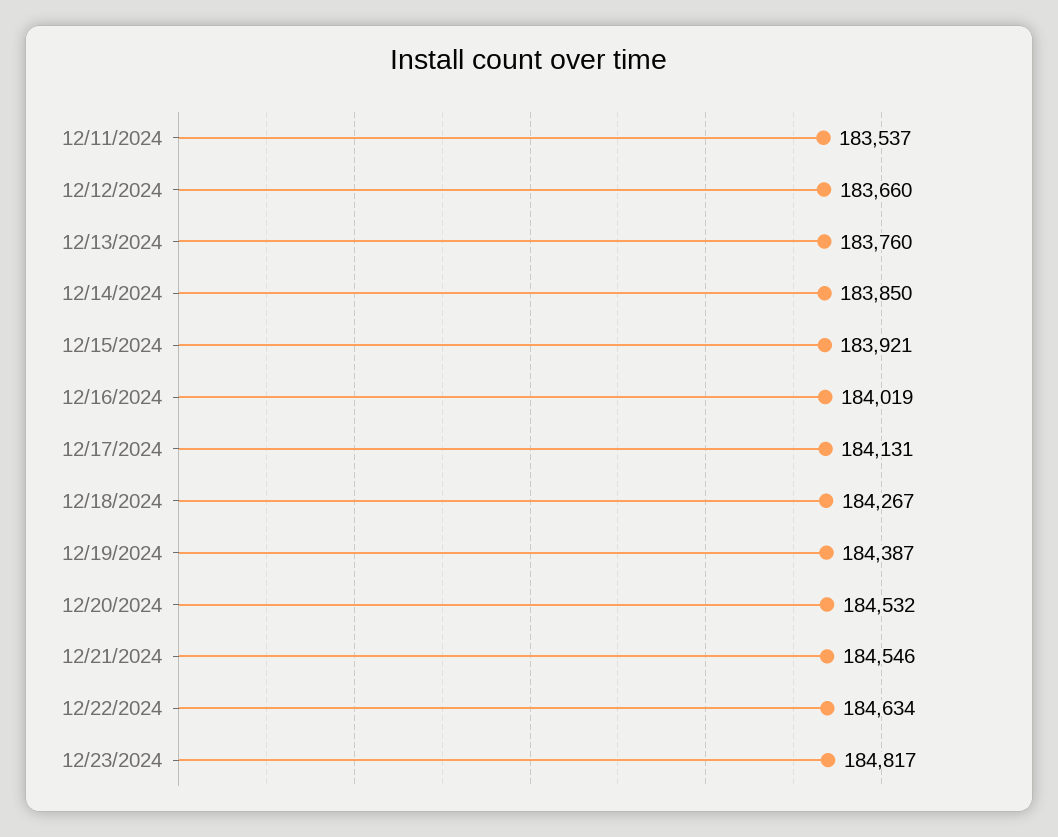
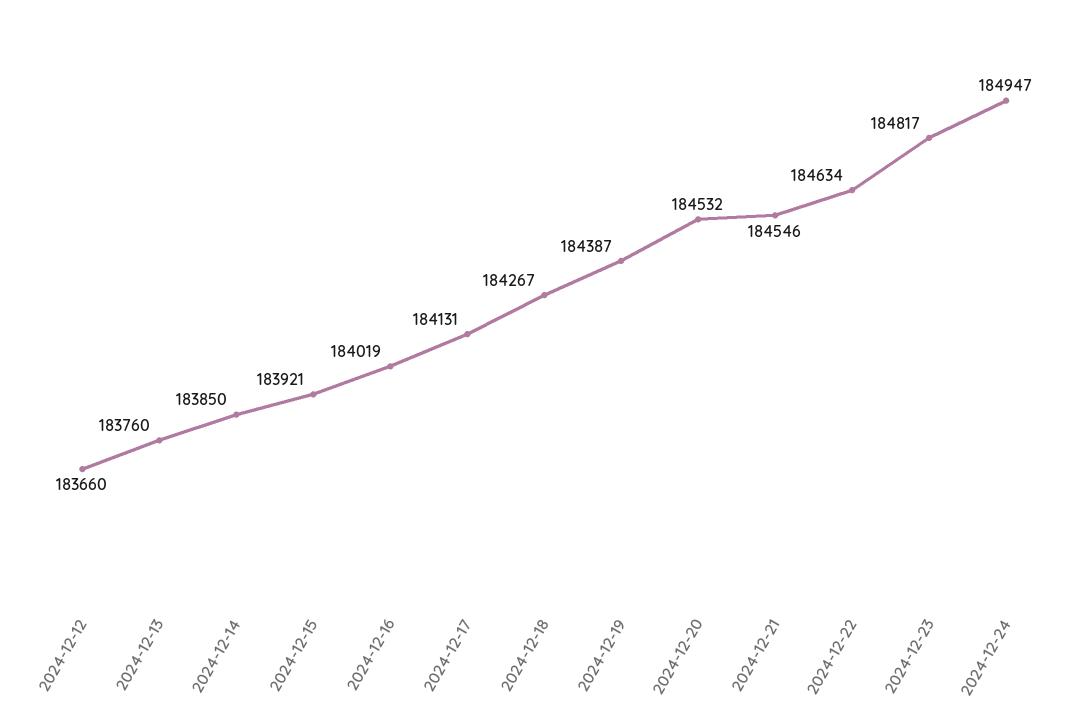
12/11/2024: 183537 -> none
2024-12-24: none -> 184947

